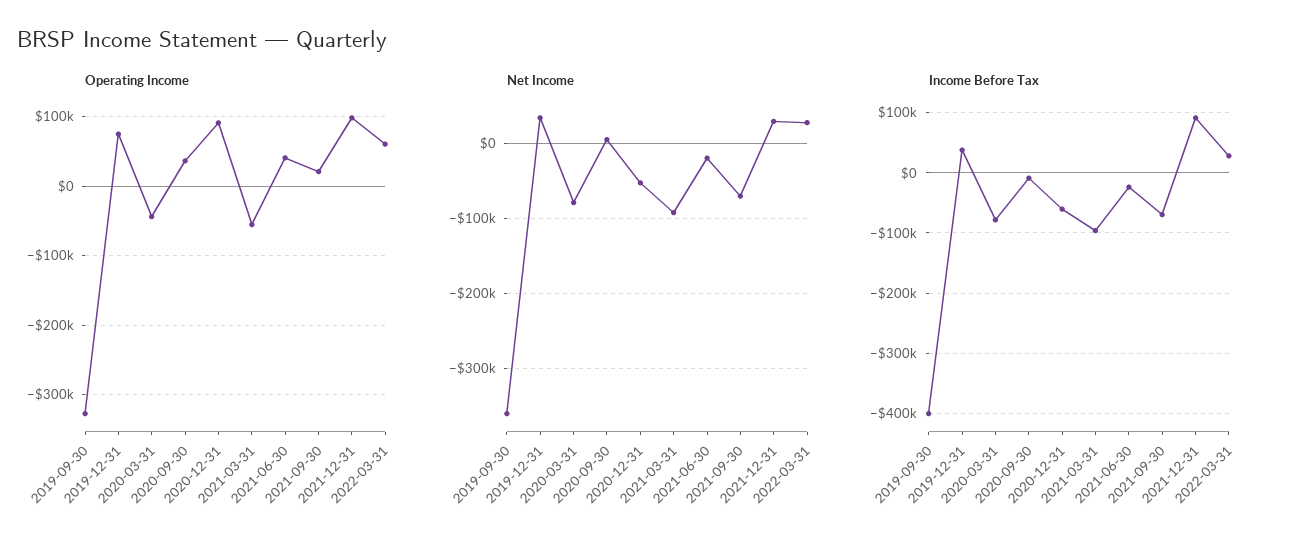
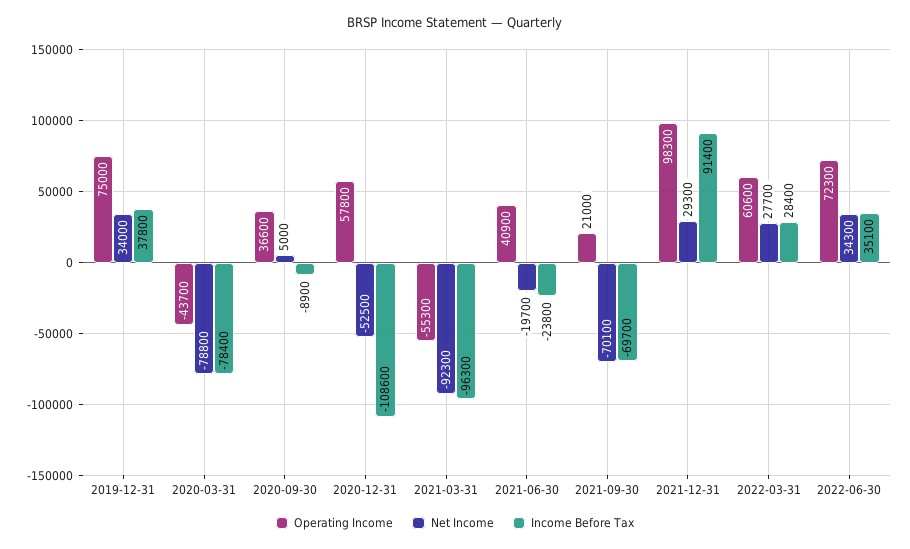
Operating Income, 2019-09-30: -330000 -> none
Operating Income, 2020-12-31: 90000 -> 57800
Net Income, 2019-09-30: -360000 -> none
Income Before Tax, 2019-09-30: -400000 -> none
Income Before Tax, 2020-12-31: -60000 -> -108600
Operating Income, 2022-06-30: none -> 72300
Net Income, 2022-06-30: none -> 34300
Income Before Tax, 2022-06-30: none -> 35100

